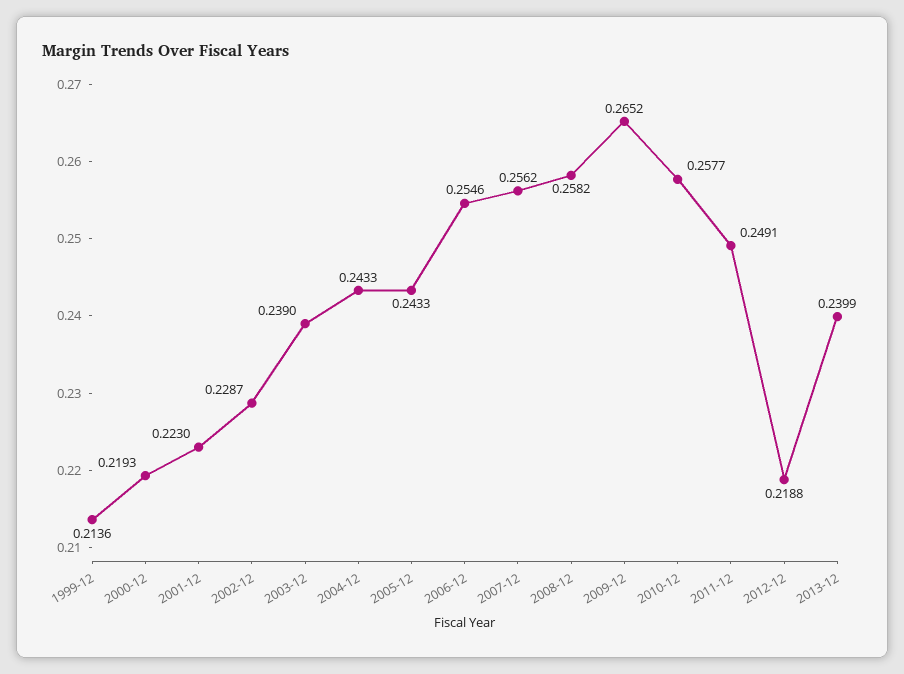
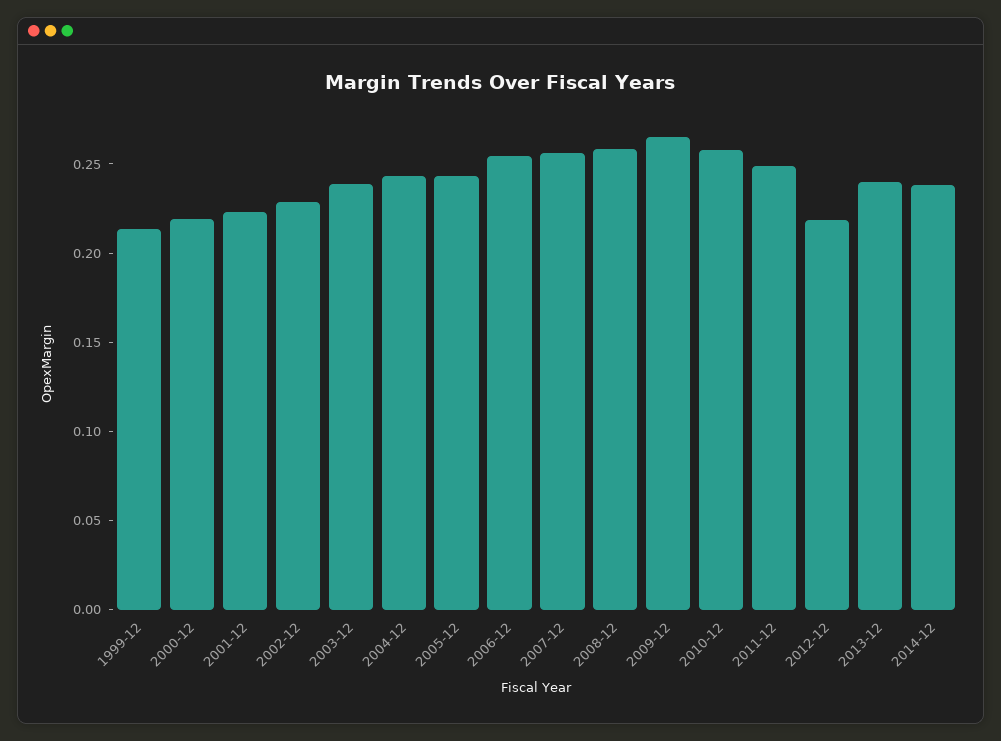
2014-12: none -> 0.24

